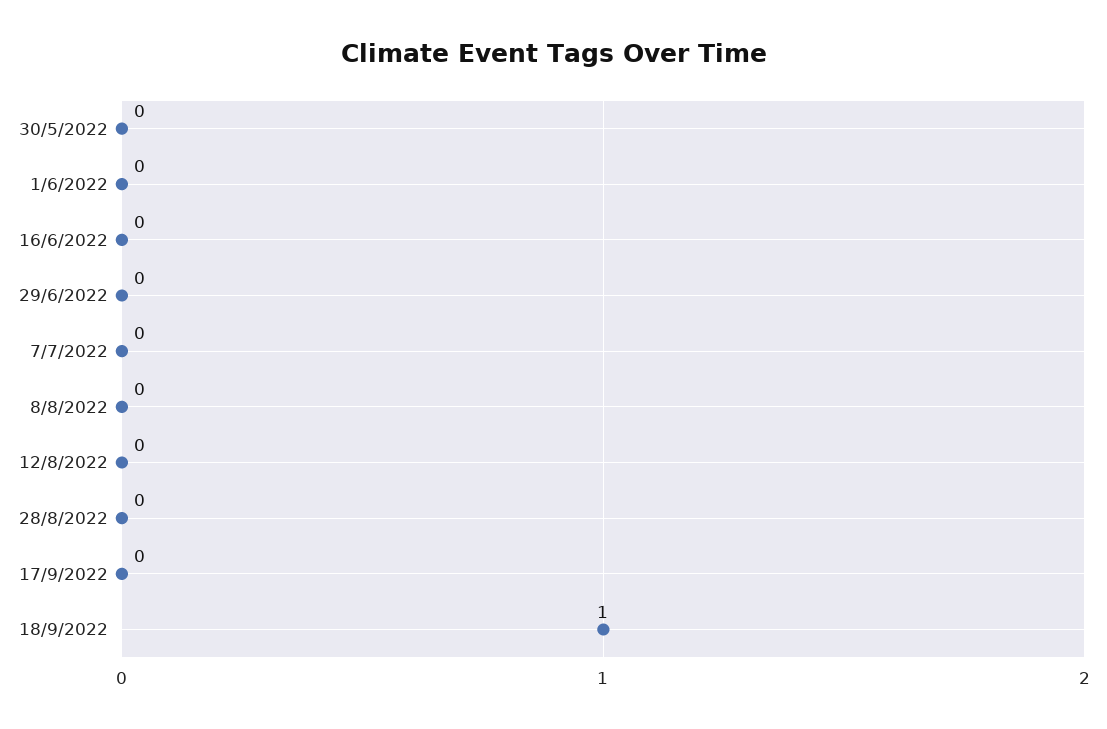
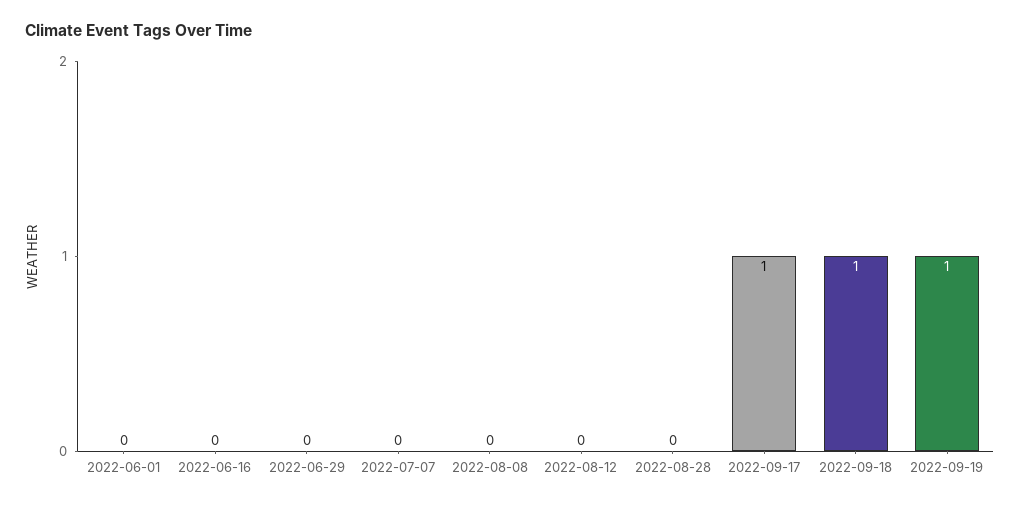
30/5/2022: 0 -> none
17/9/2022: 0 -> 1
2022-09-19: none -> 1

